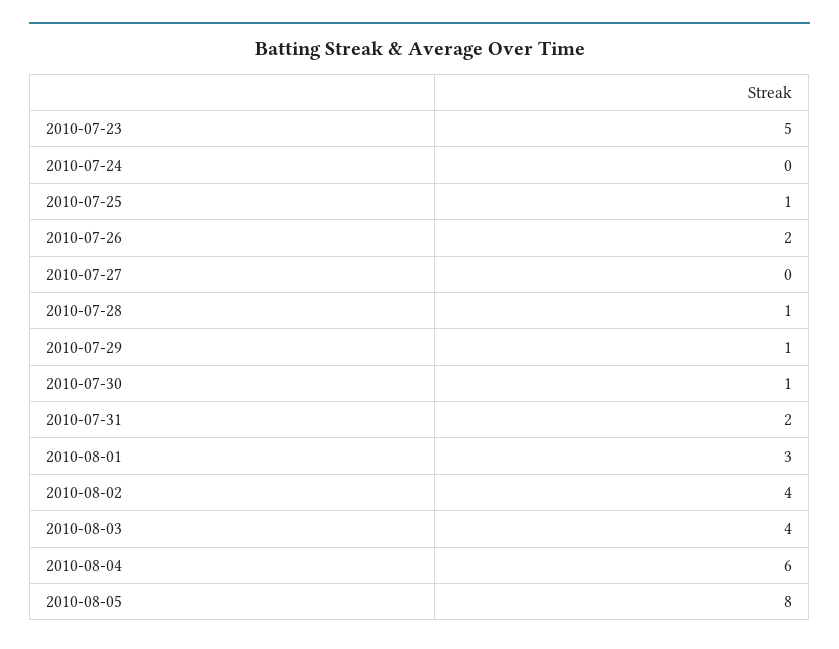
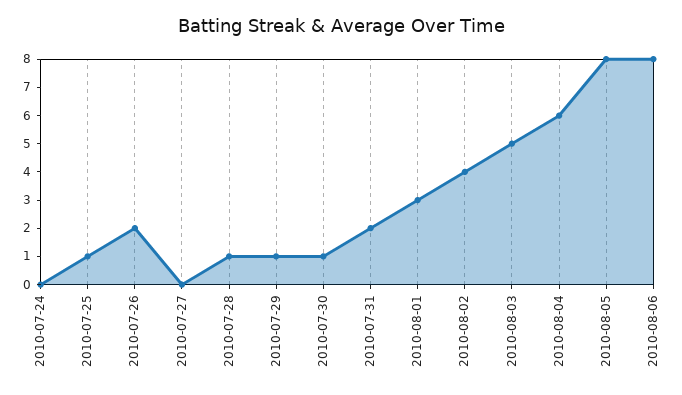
2010-07-23: 5 -> none
2010-08-03: 4 -> 5
2010-08-06: none -> 8

